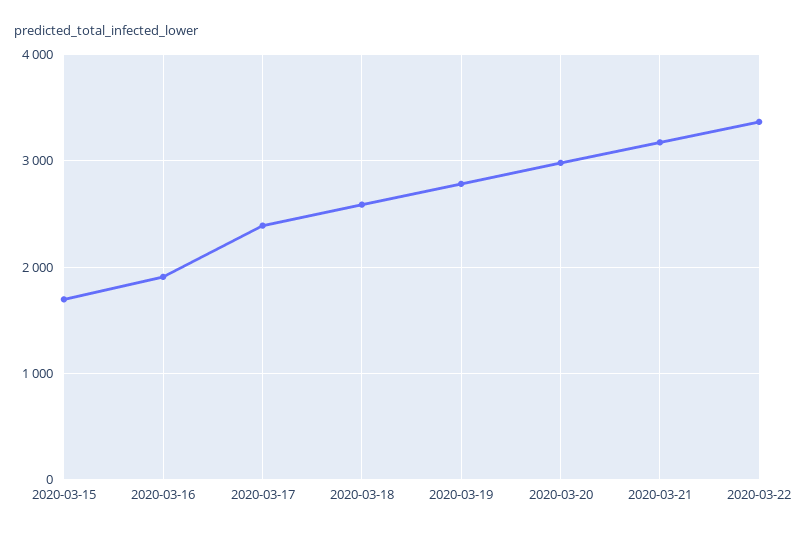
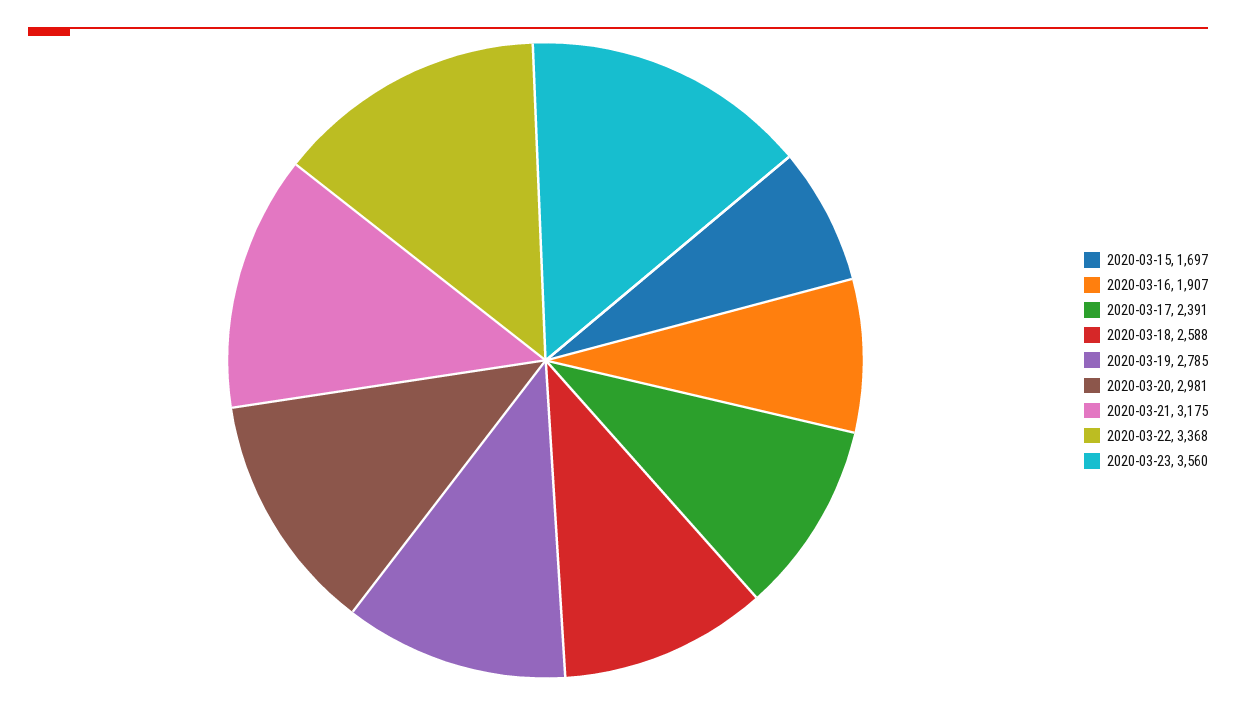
2020-03-23: none -> 3560

